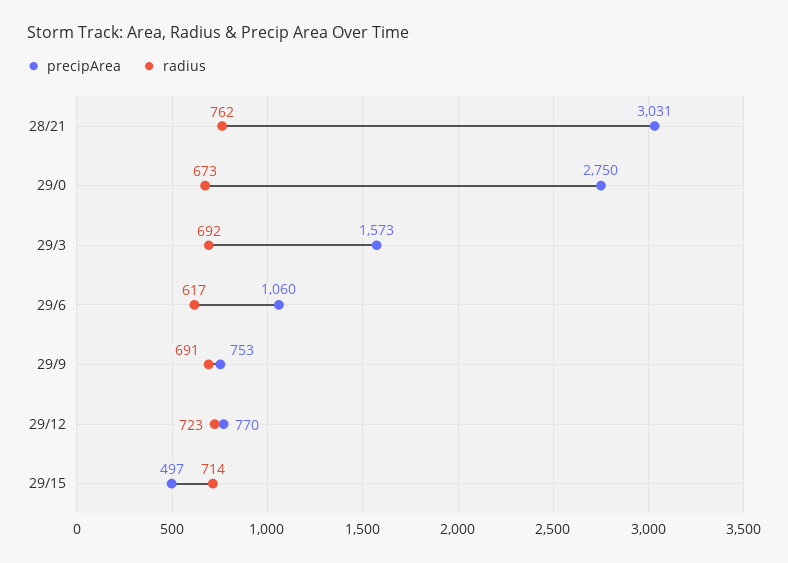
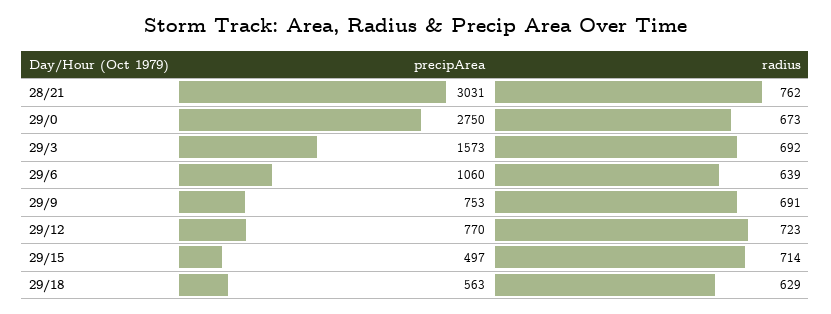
radius, 29/6: 617 -> 639
precipArea, 29/18: none -> 563
radius, 29/18: none -> 629

